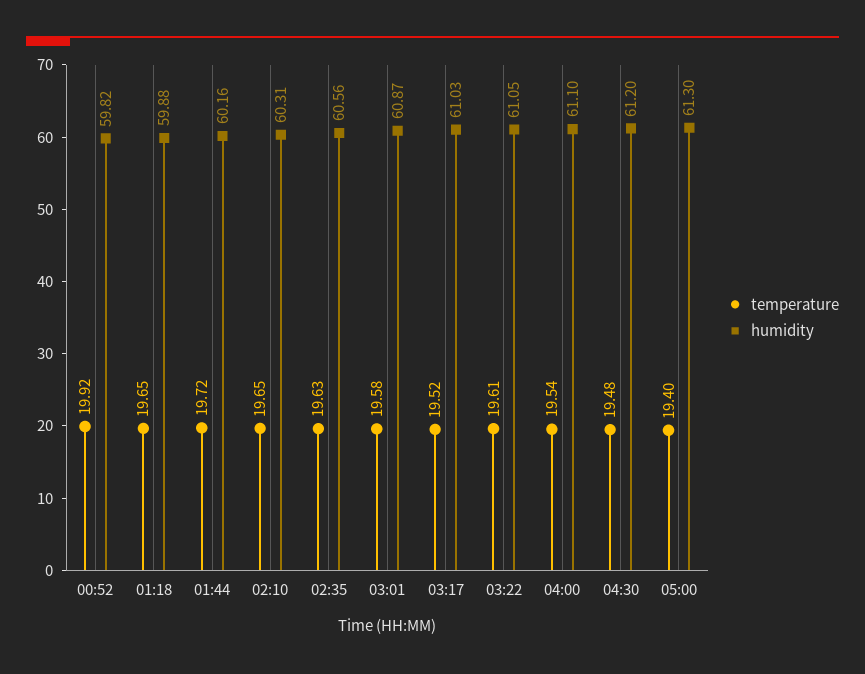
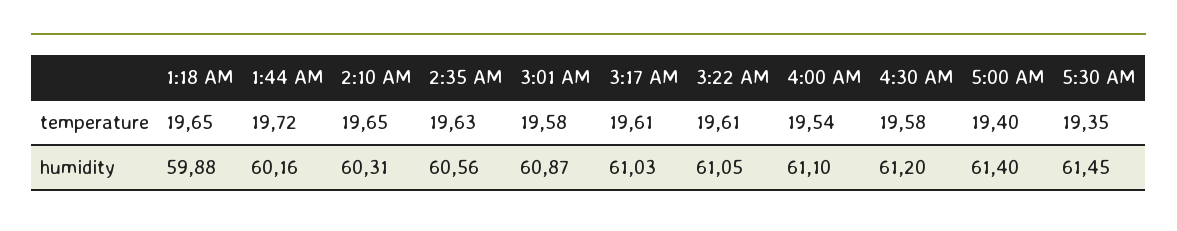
temperature, 00:52: 19.92 -> none
humidity, 00:52: 59.82 -> none
temperature, 03:17: 19.52 -> 19.61
temperature, 04:30: 19.48 -> 19.58
humidity, 05:00: 61.3 -> 61.4
temperature, 5:30 AM: none -> 19.35
humidity, 5:30 AM: none -> 61.45

